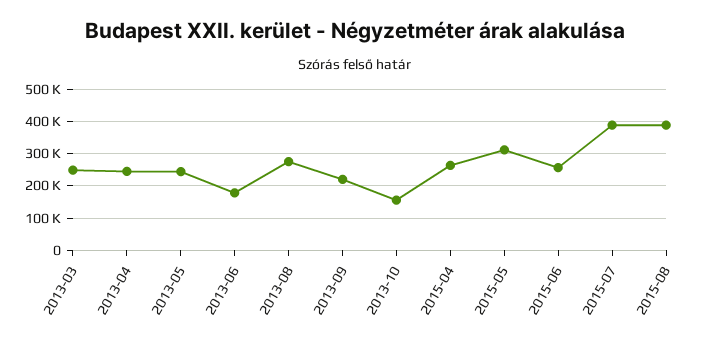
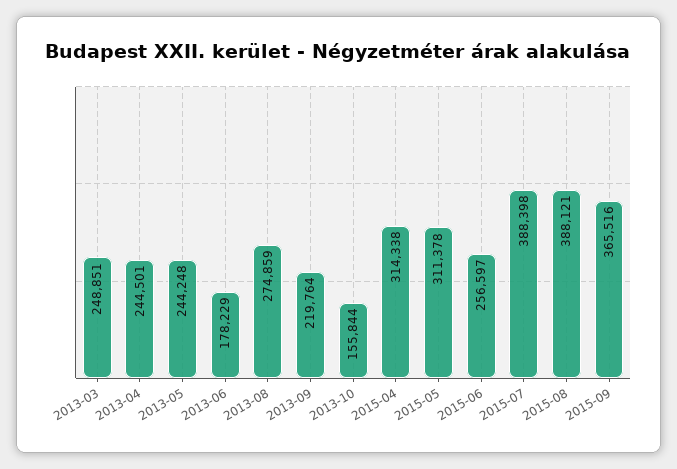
2015-04: 260000 -> 314338
2015-09: none -> 365516

